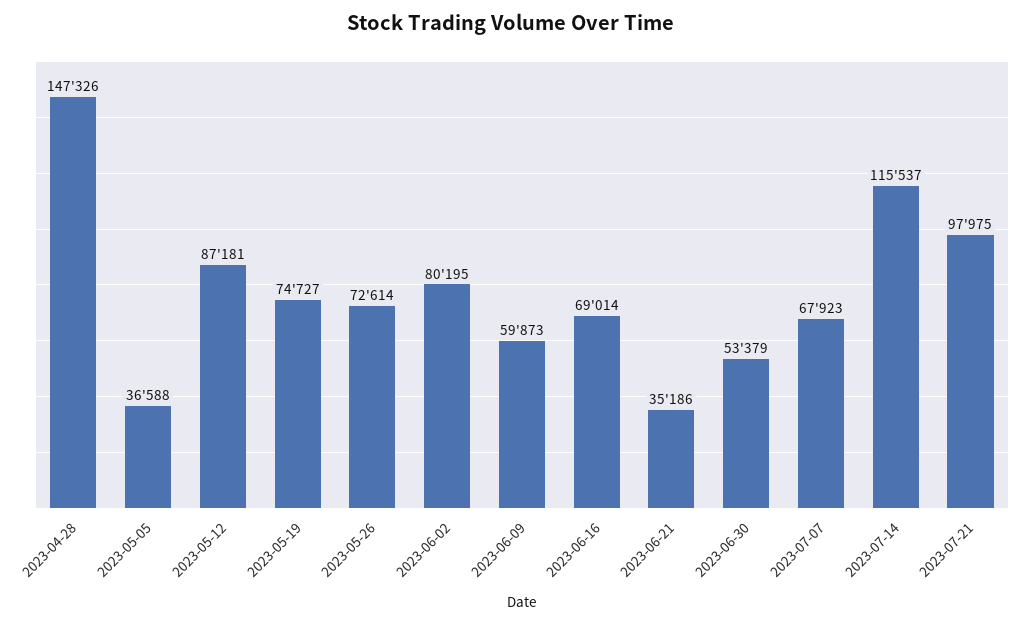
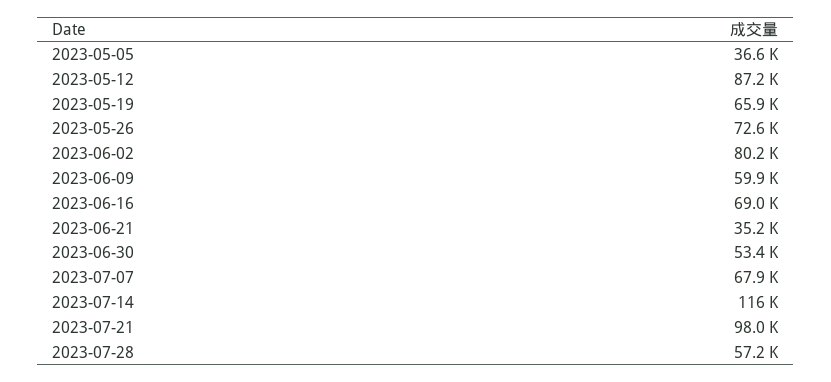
2023-04-28: 147326 -> none
2023-05-19: 74727 -> 65900
2023-07-28: none -> 57200

